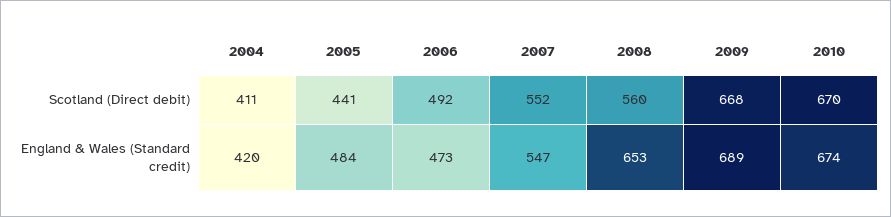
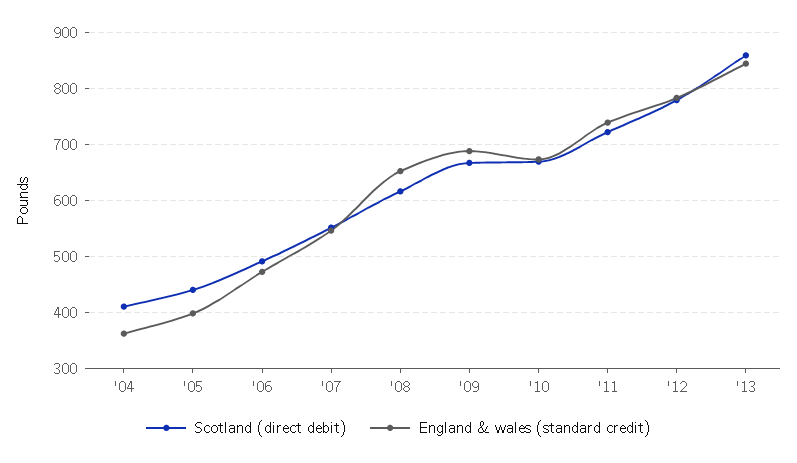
Scotland (Direct debit), 2008: 560 -> 620
England & Wales (Standard credit), 2004: 420 -> 360
England & Wales (Standard credit), 2005: 484 -> 400
Scotland (Direct debit), '11: none -> 720
England & Wales (Standard credit), '11: none -> 740
Scotland (Direct debit), '12: none -> 780
England & Wales (Standard credit), '12: none -> 780
Scotland (Direct debit), '13: none -> 860
England & Wales (Standard credit), '13: none -> 840

